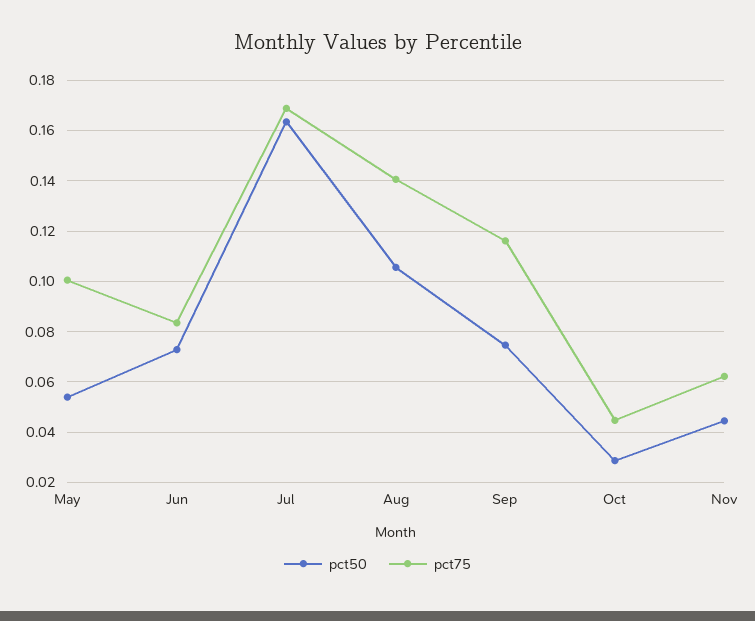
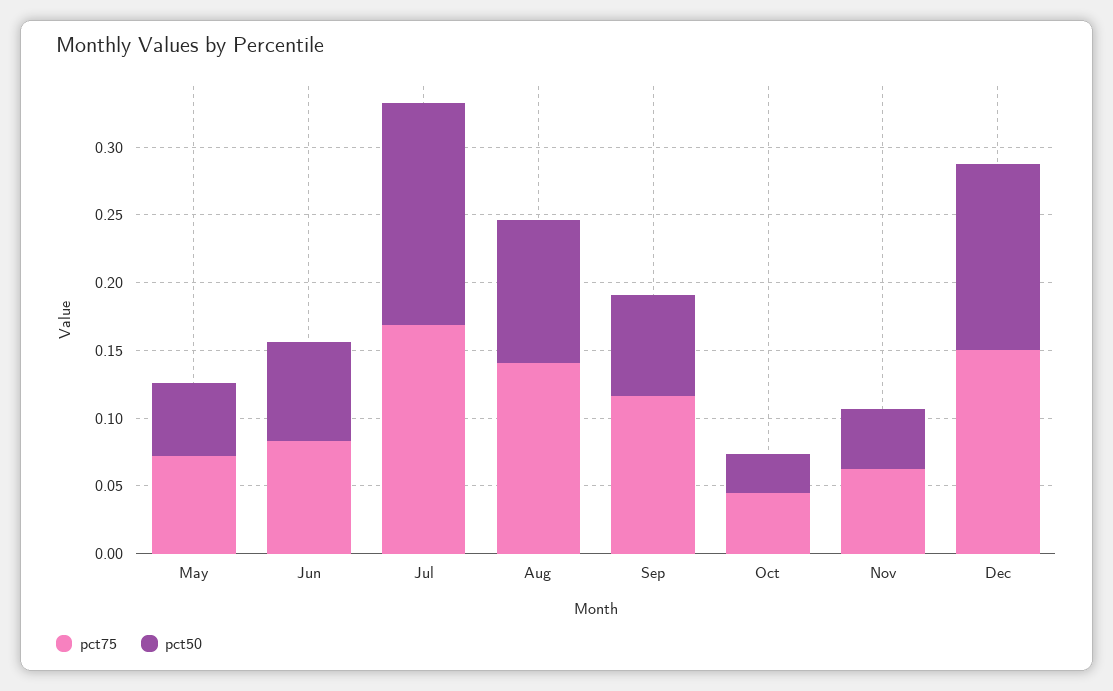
pct75, May: 0.1 -> 0.07
pct75, Dec: none -> 0.15
pct50, Dec: none -> 0.14

